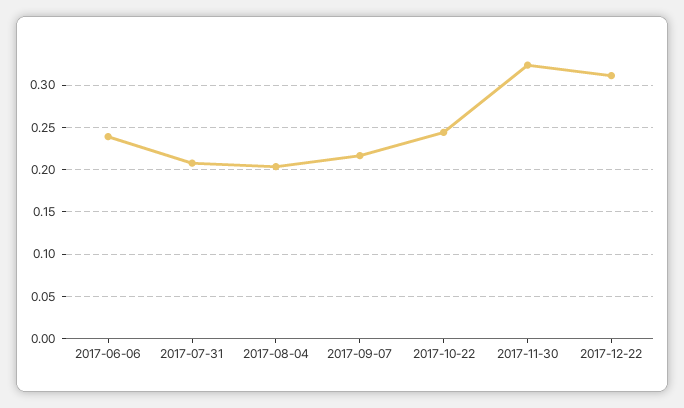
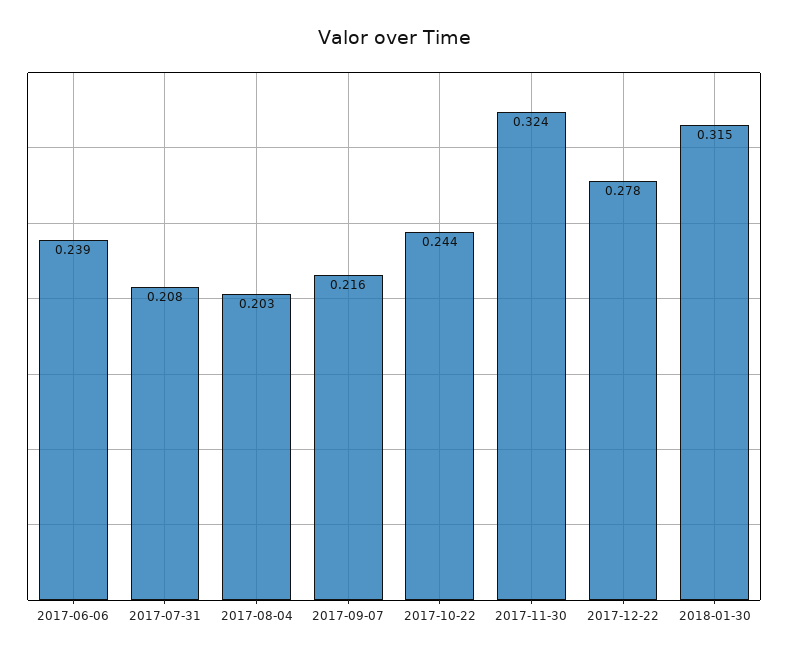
2017-12-22: 0.31 -> 0.278
2018-01-30: none -> 0.315

